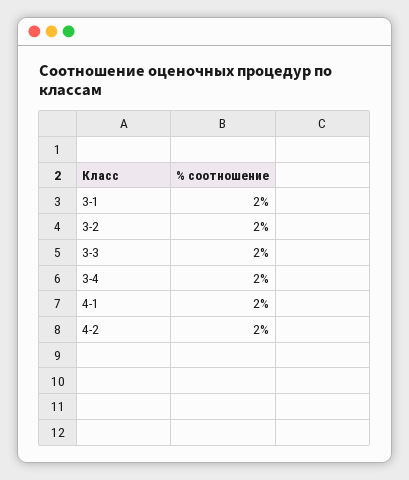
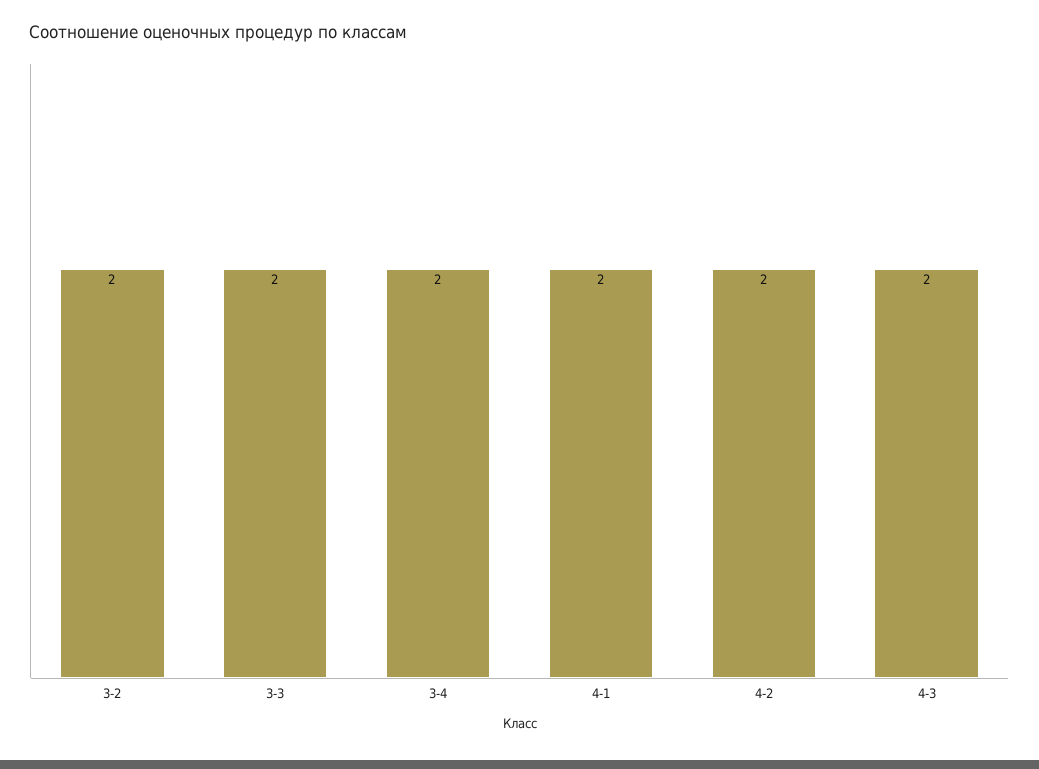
3-1: 2 -> none
4-3: none -> 2

